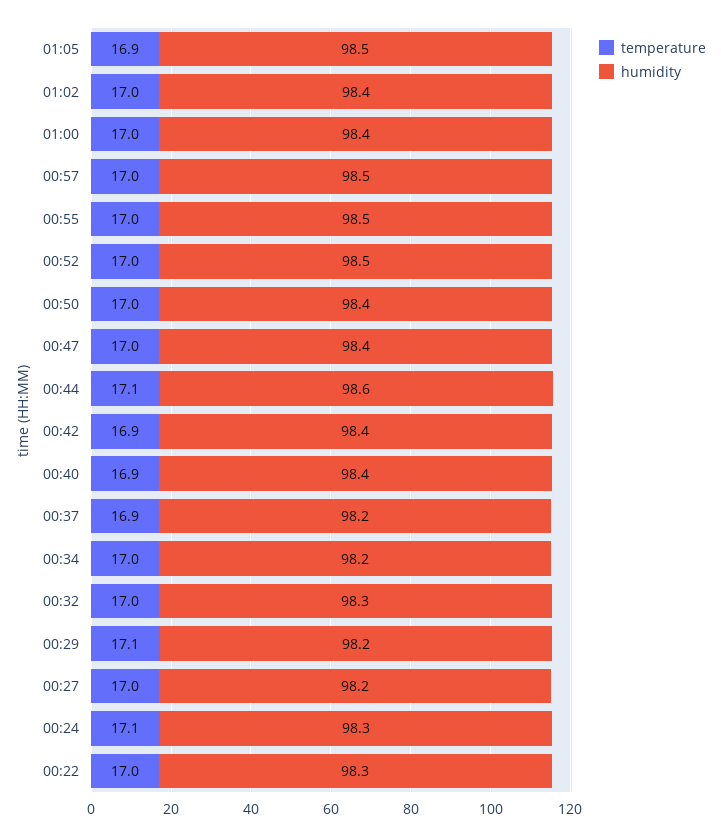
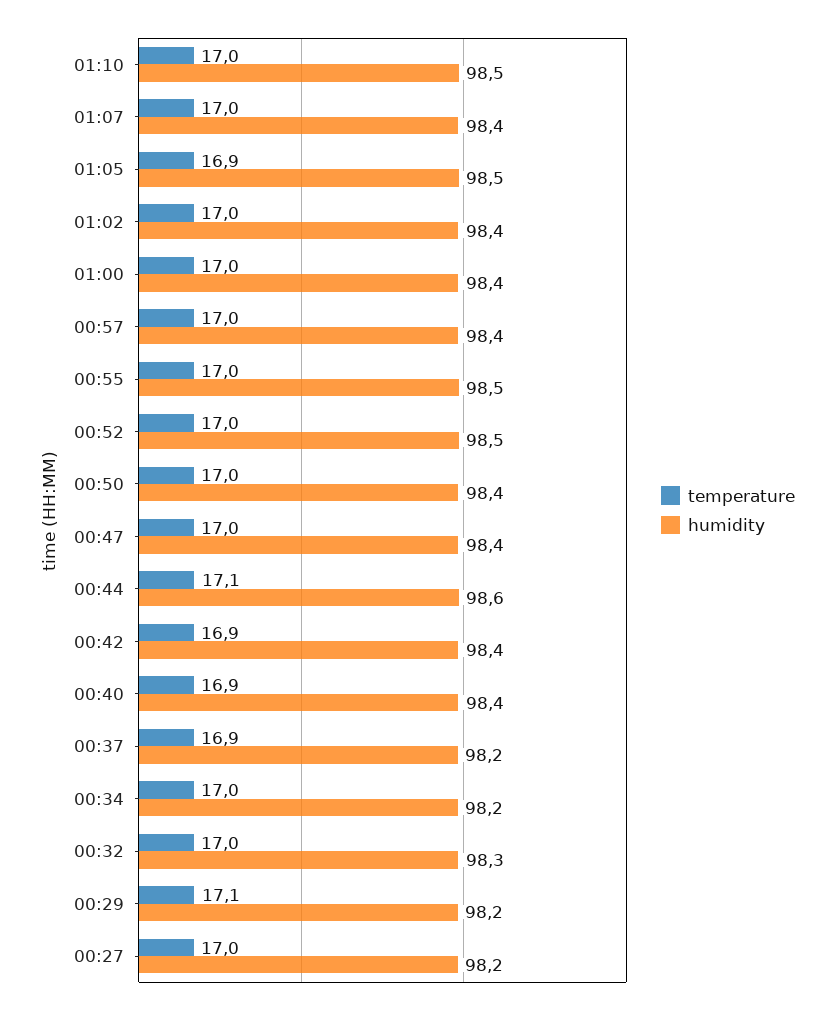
humidity, 00:57: 98.5 -> 98.4
temperature, 00:24: 17.1 -> none
humidity, 00:24: 98.3 -> none
temperature, 00:22: 17 -> none
humidity, 00:22: 98.3 -> none
temperature, 01:10: none -> 17
humidity, 01:10: none -> 98.5
temperature, 01:07: none -> 17
humidity, 01:07: none -> 98.4

